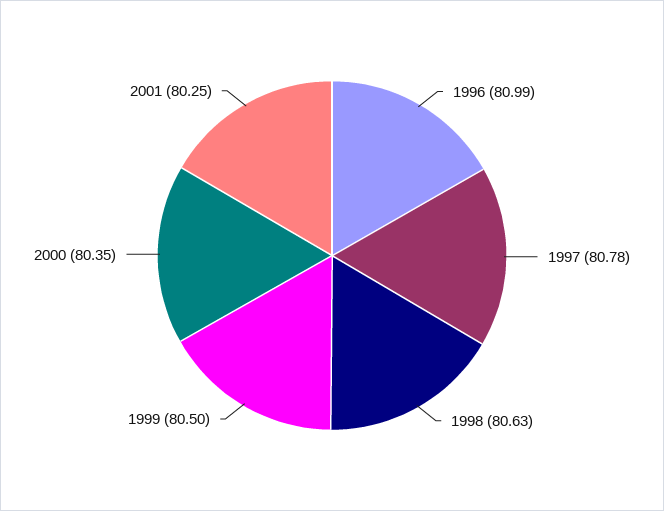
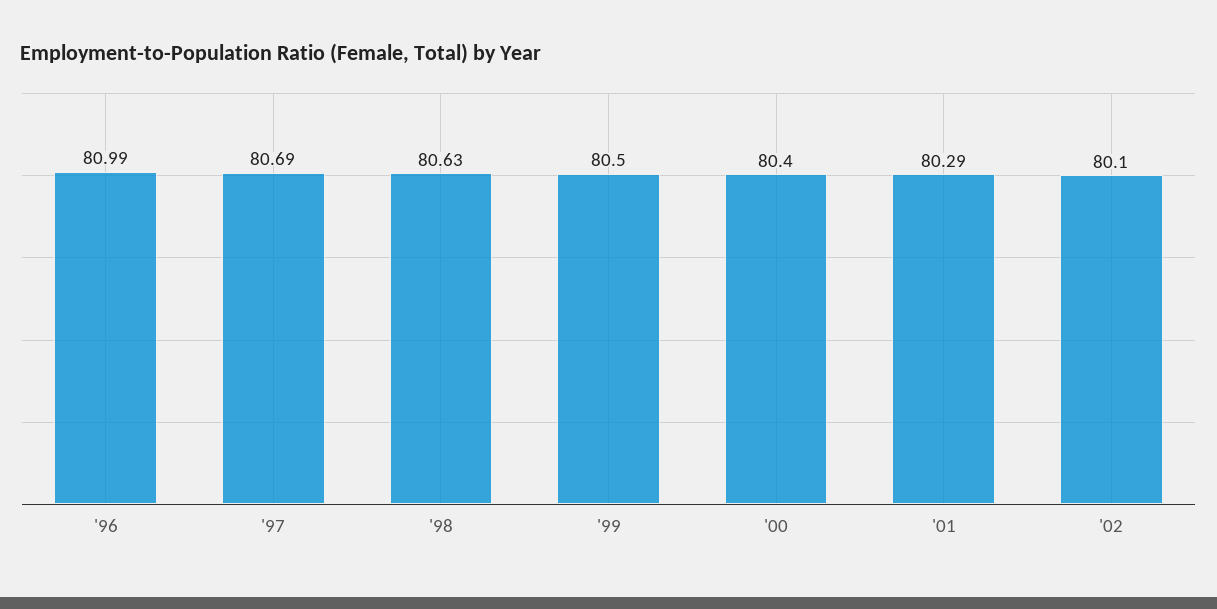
1997: 80.78 -> 80.69
2000: 80.35 -> 80.4
2001: 80.25 -> 80.29
'02: none -> 80.1

